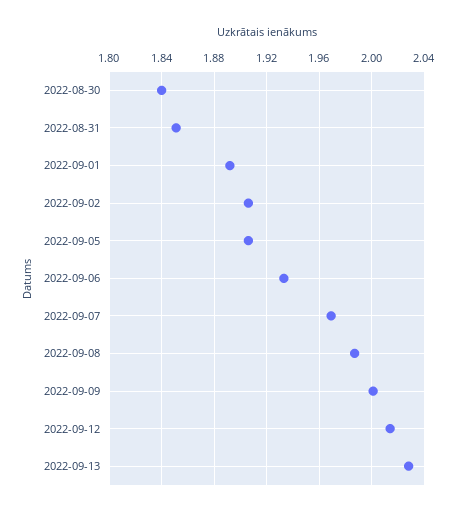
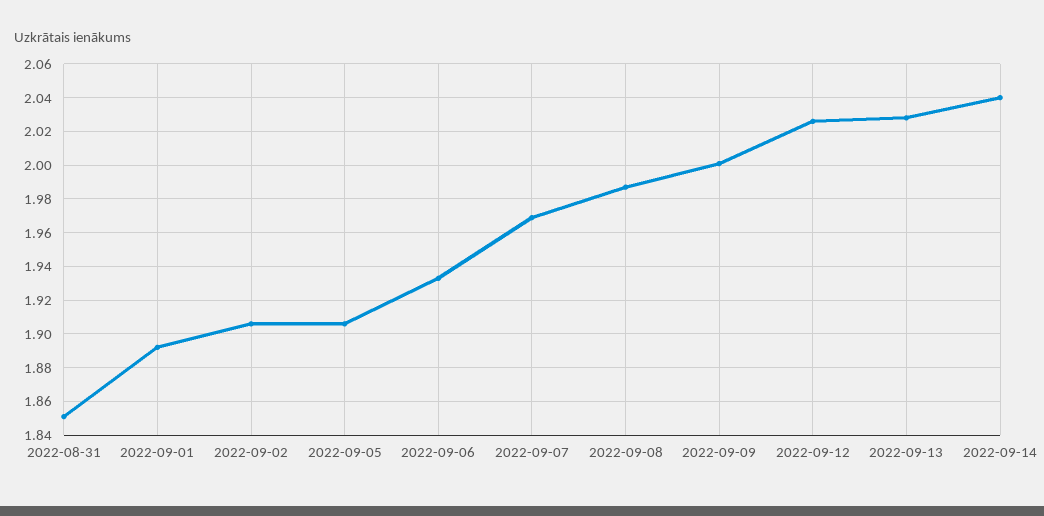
2022-08-30: 1.84 -> none
2022-09-12: 2.015 -> 2.025
2022-09-14: none -> 2.04

